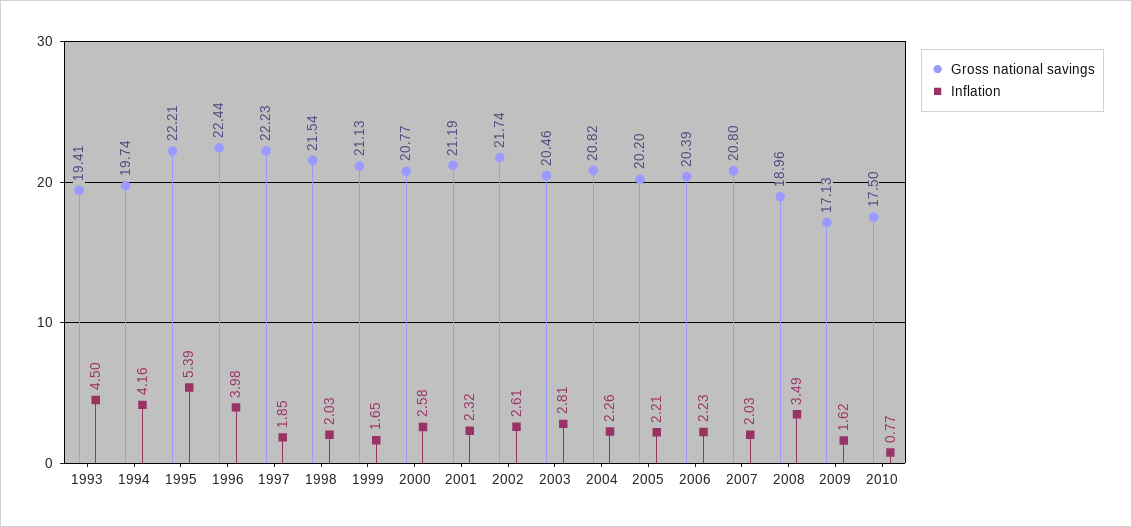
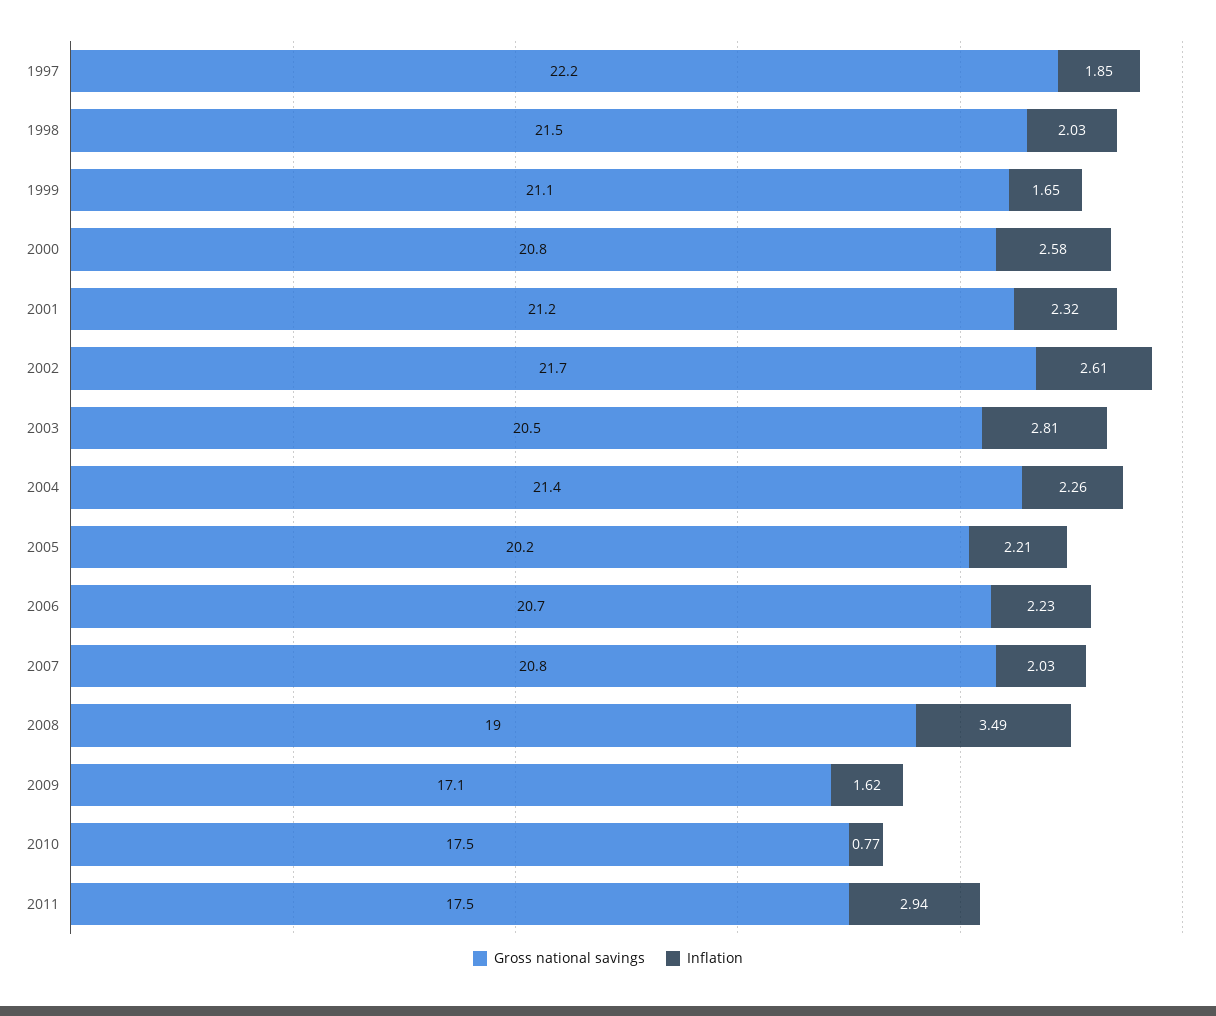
Gross national savings, 1993: 19.41 -> none
Inflation, 1993: 4.5 -> none
Gross national savings, 1994: 19.74 -> none
Inflation, 1994: 4.16 -> none
Gross national savings, 1995: 22.21 -> none
Inflation, 1995: 5.39 -> none
Gross national savings, 1996: 22.44 -> none
Inflation, 1996: 3.98 -> none
Gross national savings, 2004: 20.82 -> 21.4
Gross national savings, 2006: 20.39 -> 20.7
Gross national savings, 2011: none -> 17.5
Inflation, 2011: none -> 2.94

